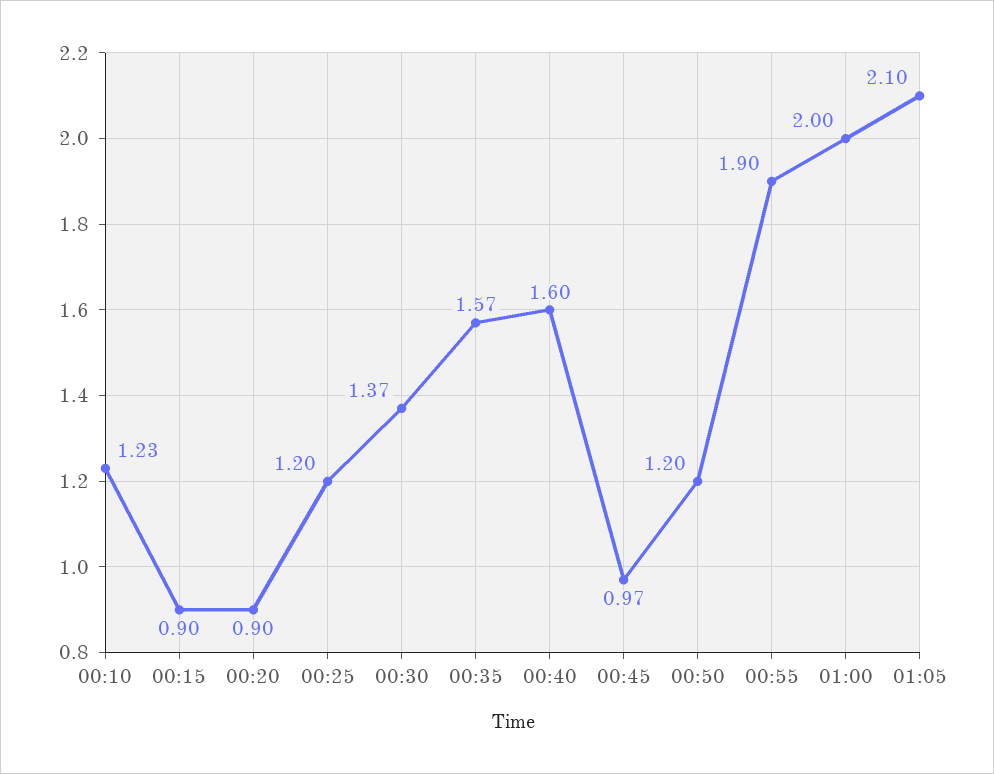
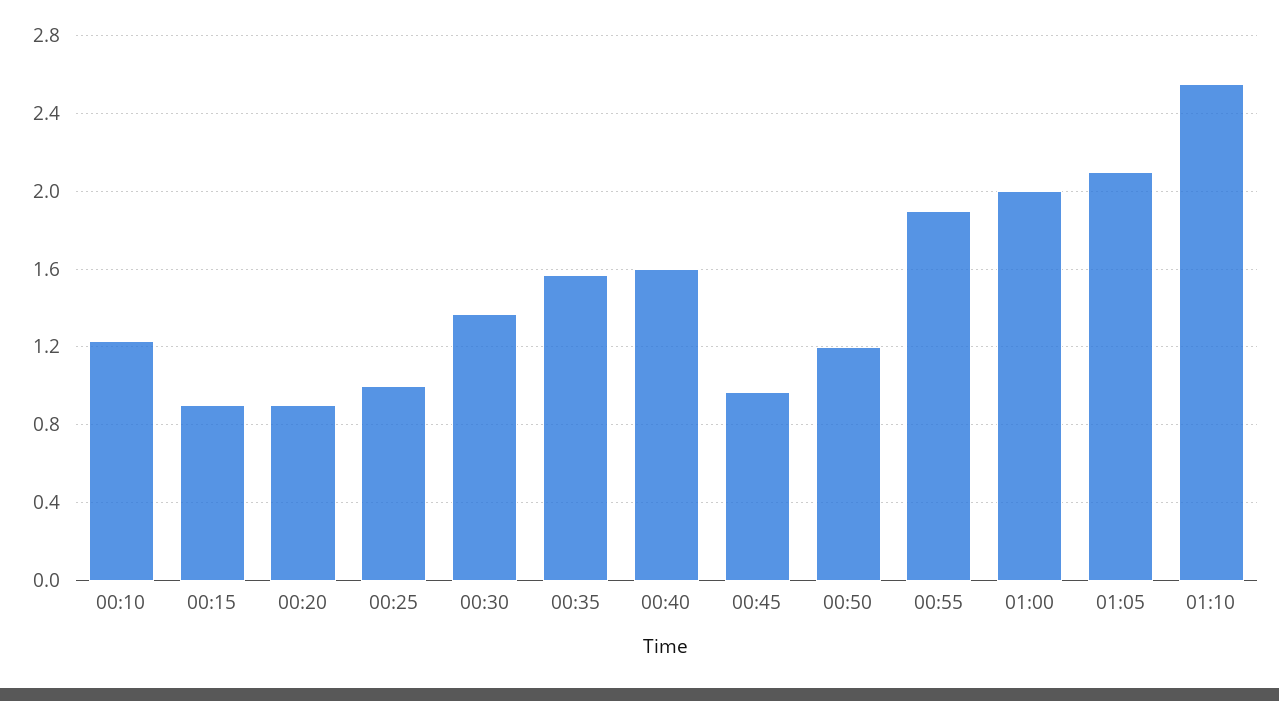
00:25: 1.2 -> 1
01:10: none -> 2.55

